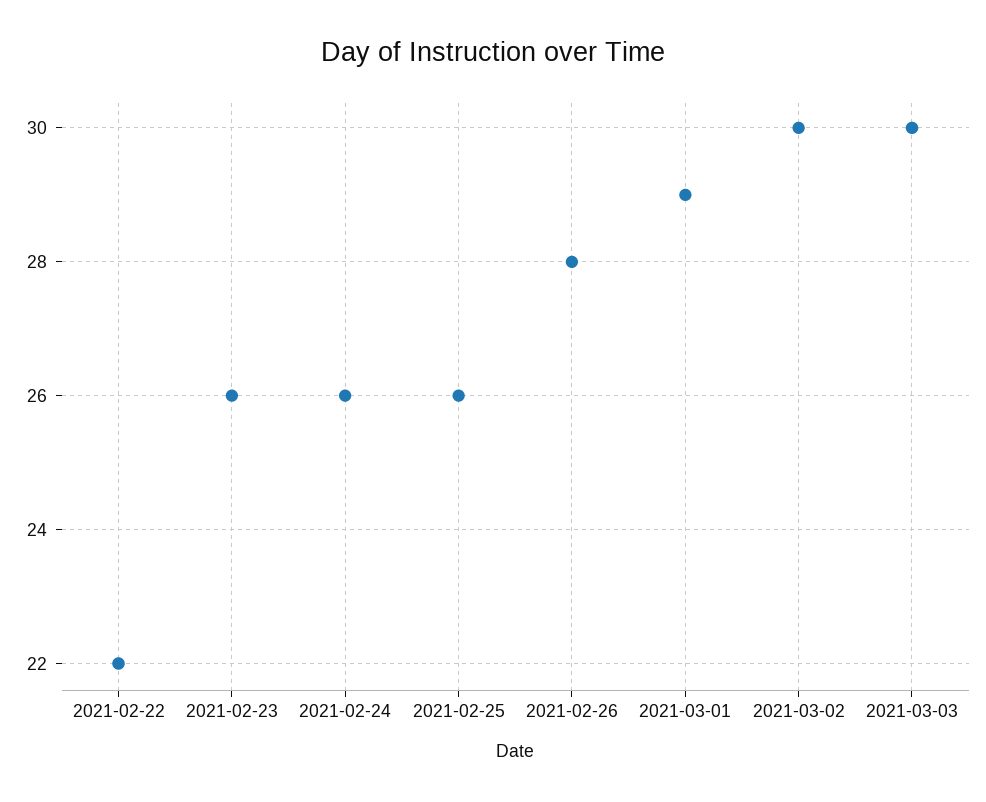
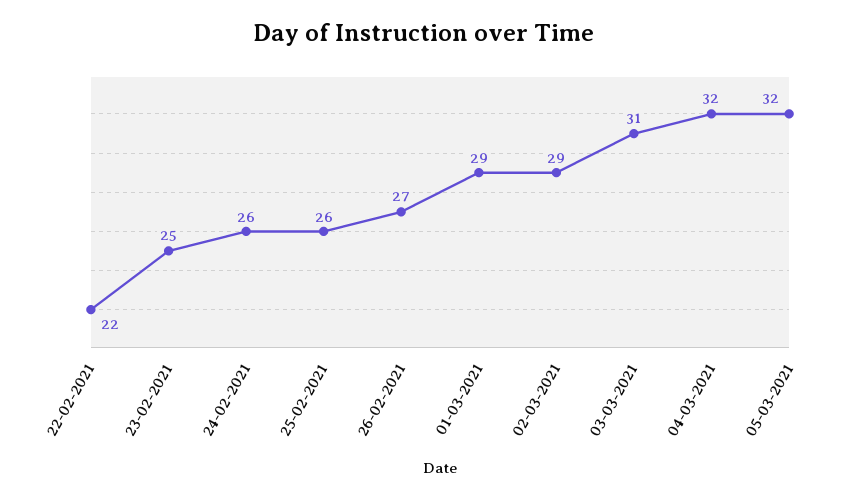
2021-02-23: 26 -> 25
2021-02-26: 28 -> 27
2021-03-02: 30 -> 29
2021-03-03: 30 -> 31
04-03-2021: none -> 32
05-03-2021: none -> 32

